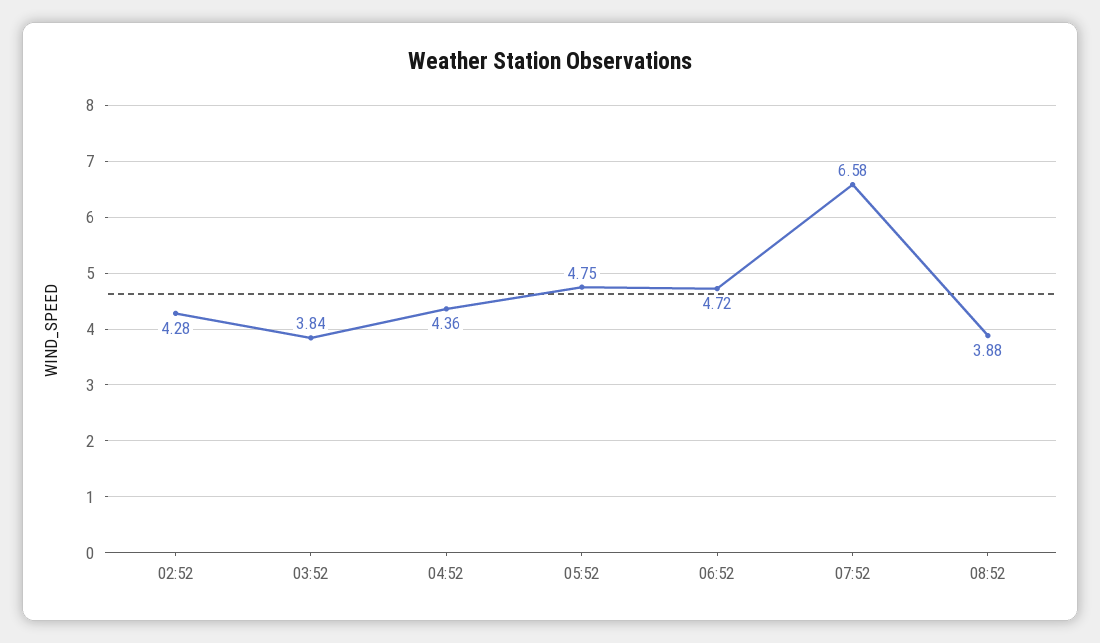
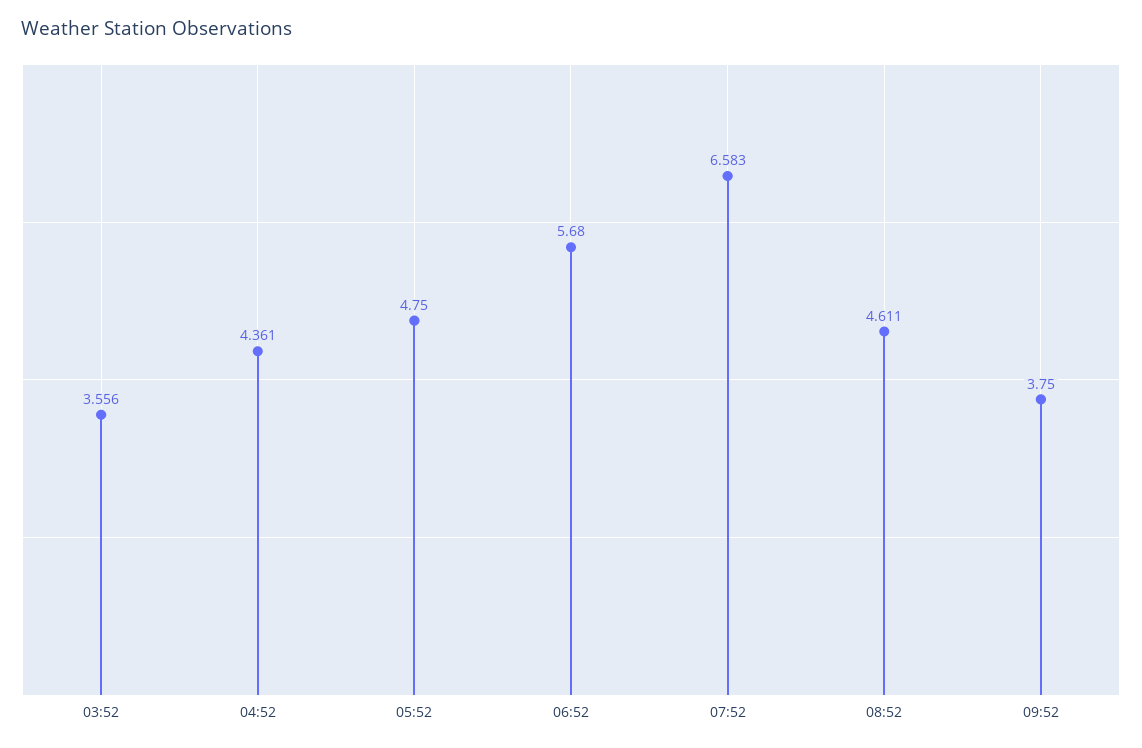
02:52: 4.28 -> none
03:52: 3.84 -> 3.556
06:52: 4.72 -> 5.68
08:52: 3.88 -> 4.611
09:52: none -> 3.75

